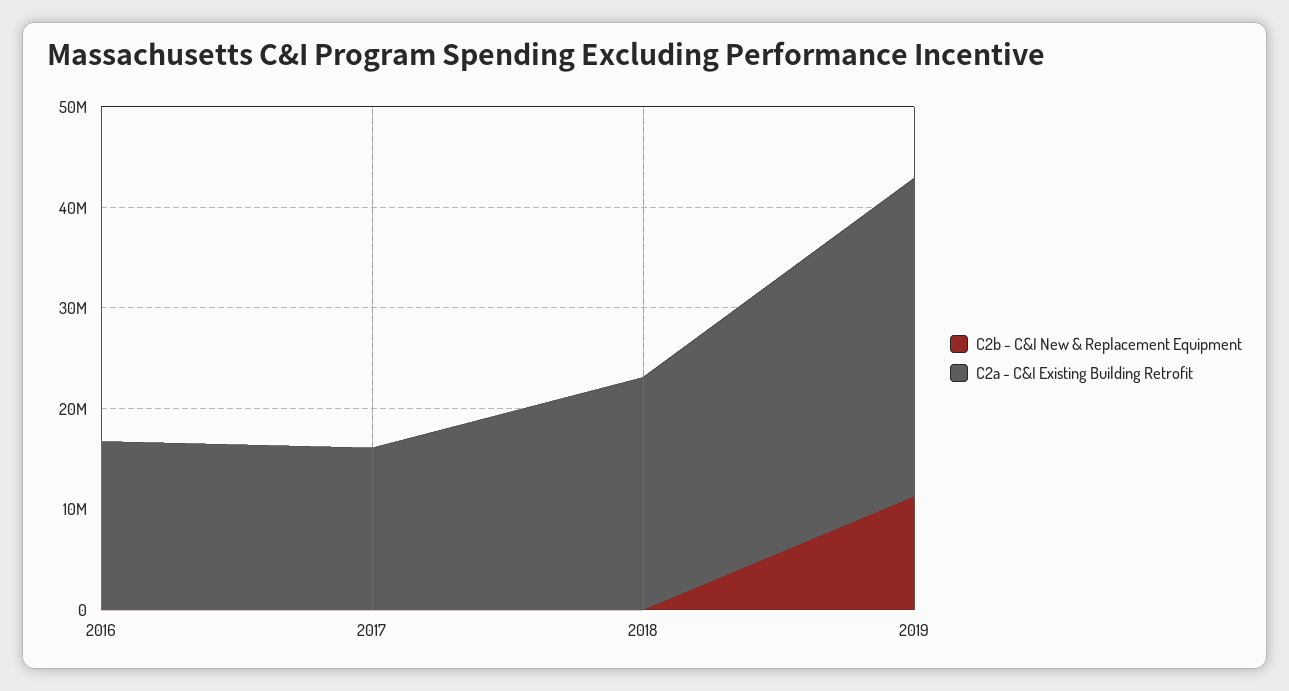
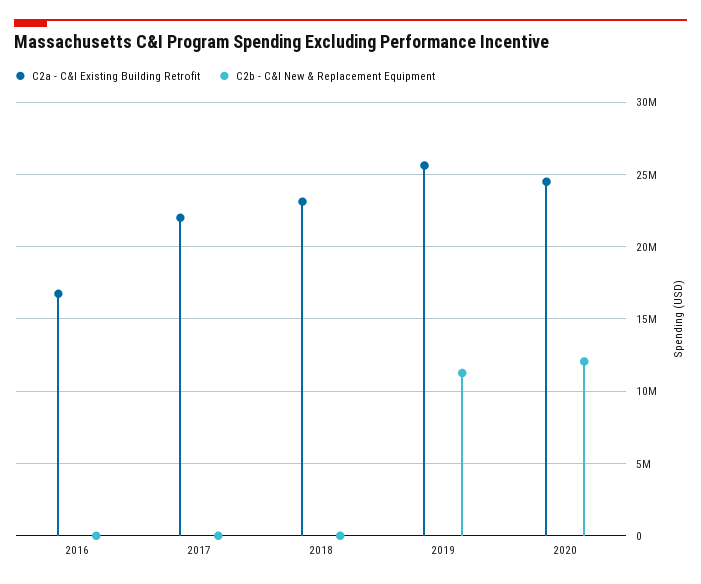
C2a - C&I Existing Building Retrofit, 2017: 16000000 -> 22000000
C2a - C&I Existing Building Retrofit, 2019: 32000000 -> 25500000
C2a - C&I Existing Building Retrofit, 2020: none -> 24500000
C2b - C&I New & Replacement Equipment, 2020: none -> 12000000

